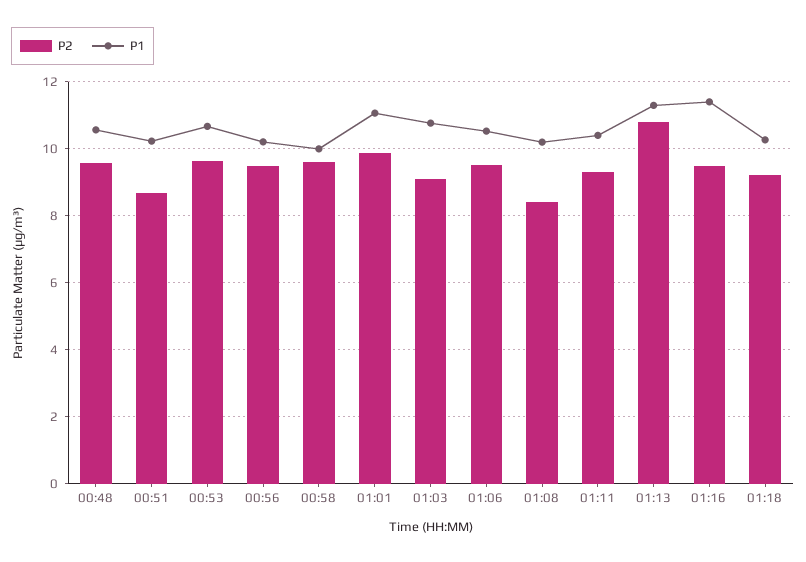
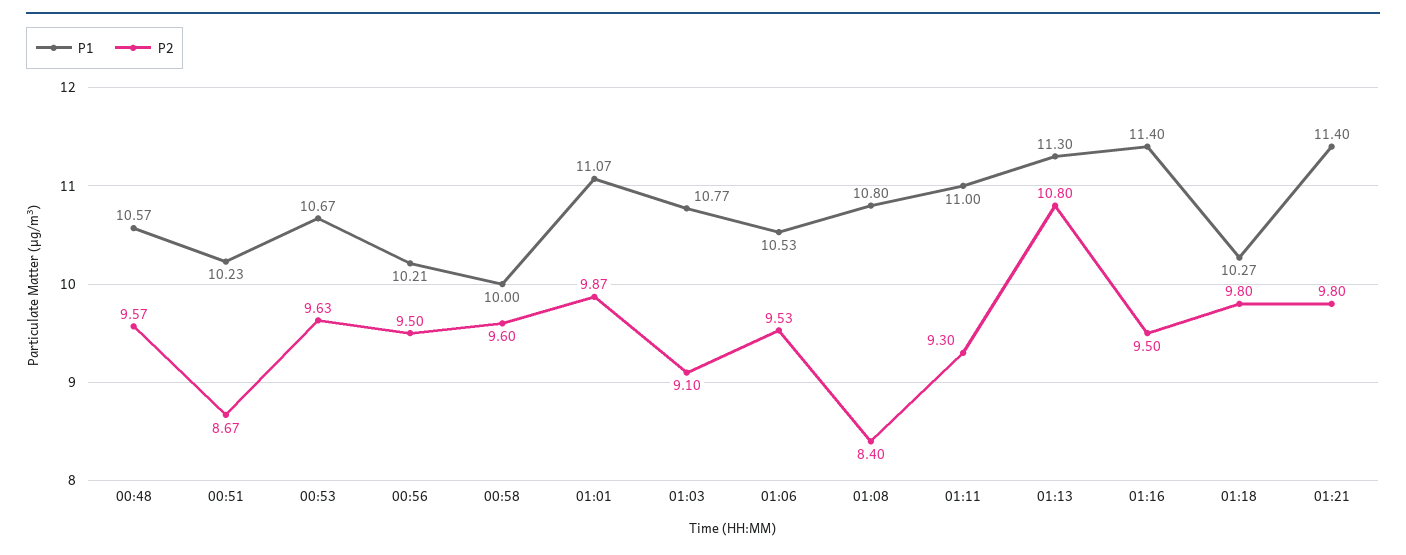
P1, 01:08: 10.2 -> 10.8
P1, 01:11: 10.4 -> 11
P2, 01:18: 9.2 -> 9.8
P1, 01:21: none -> 11.4
P2, 01:21: none -> 9.8

